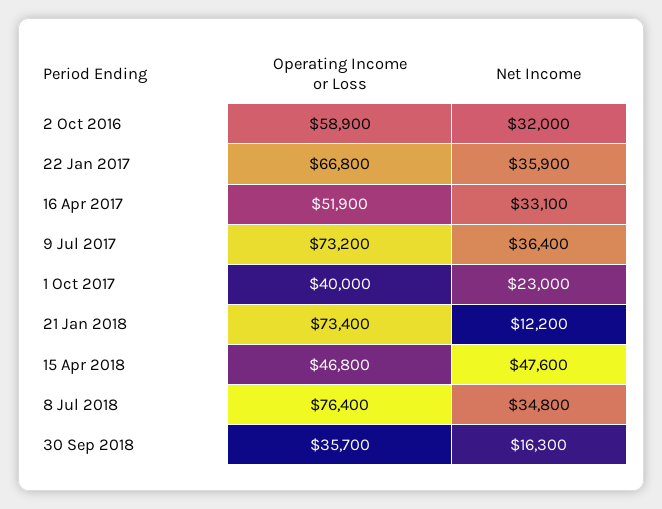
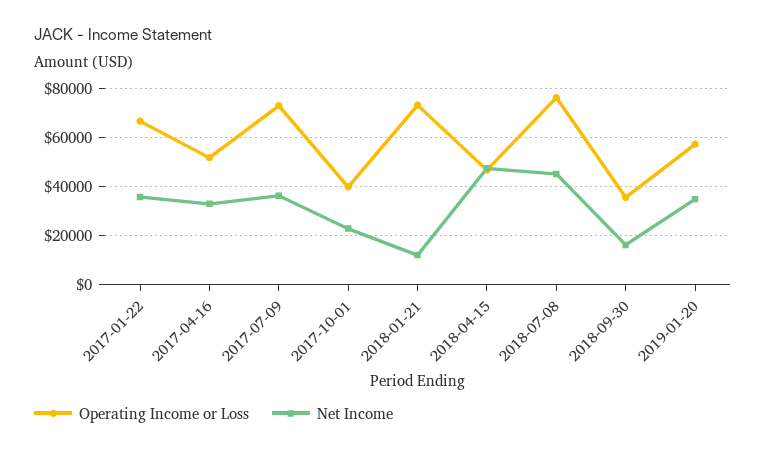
Operating Income or Loss, 2 Oct 2016: 58900 -> none
Net Income, 2 Oct 2016: 32000 -> none
Net Income, 8 Jul 2018: 34800 -> 45000
Operating Income or Loss, 2019-01-20: none -> 57500
Net Income, 2019-01-20: none -> 35000

